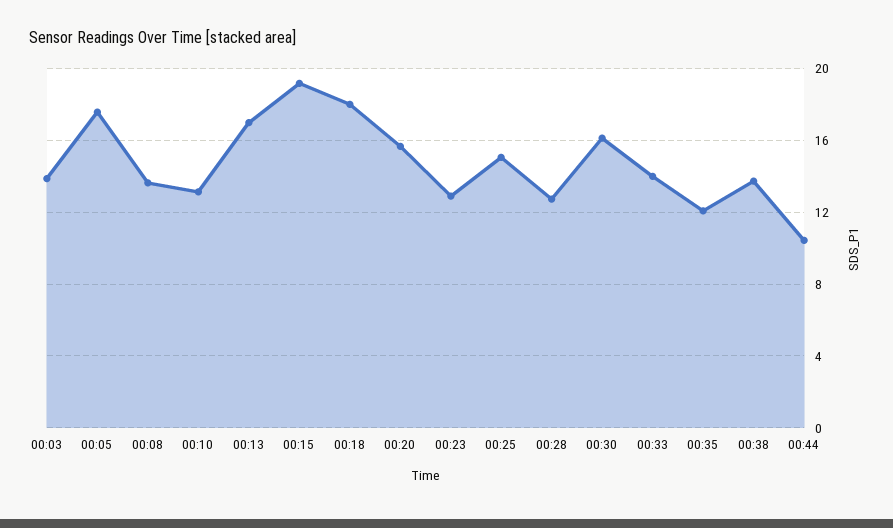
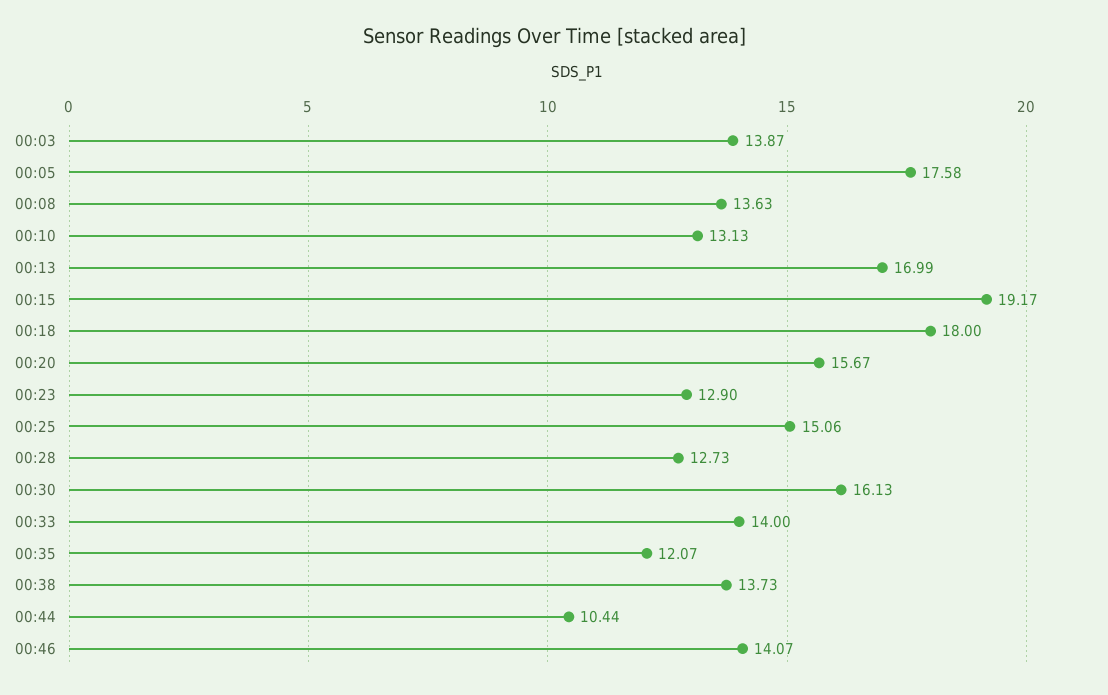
00:46: none -> 14.07

